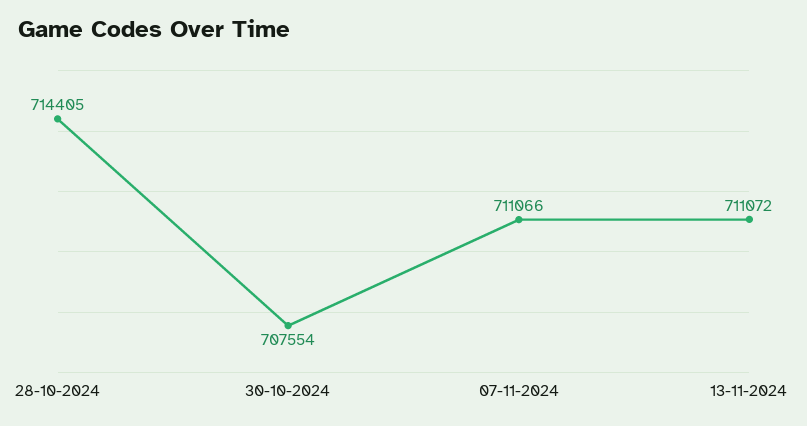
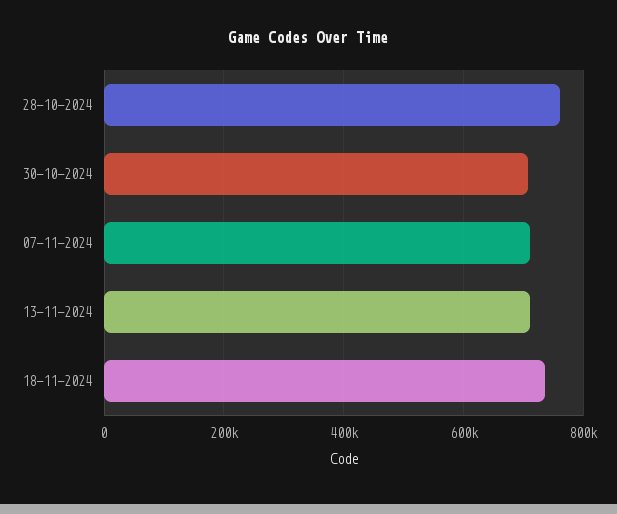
28-10-2024: 714405 -> 760000
18-11-2024: none -> 740000

